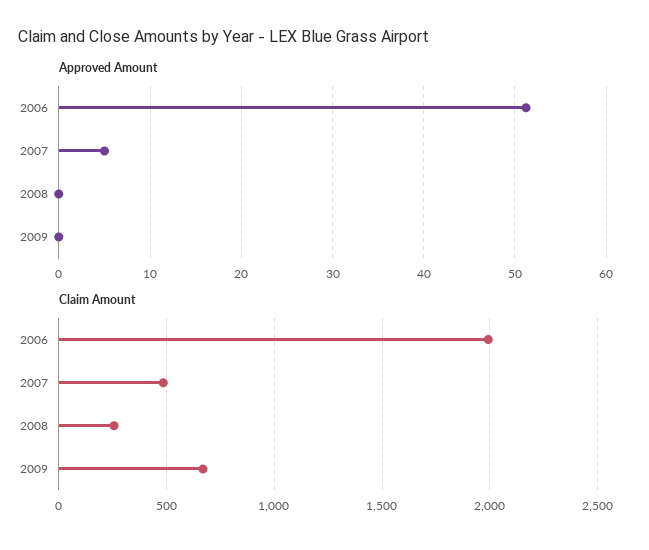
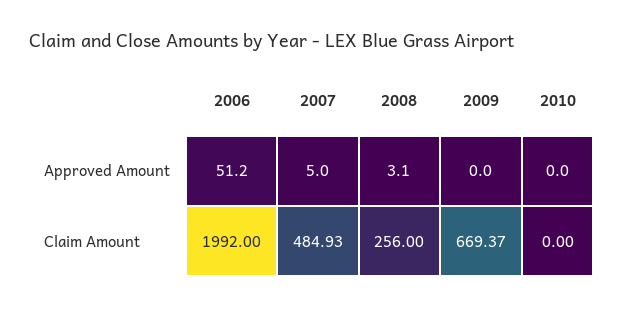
Approved Amount, 2008: 0 -> 3.1
Approved Amount, 2010: none -> 0
Claim Amount, 2010: none -> 0

